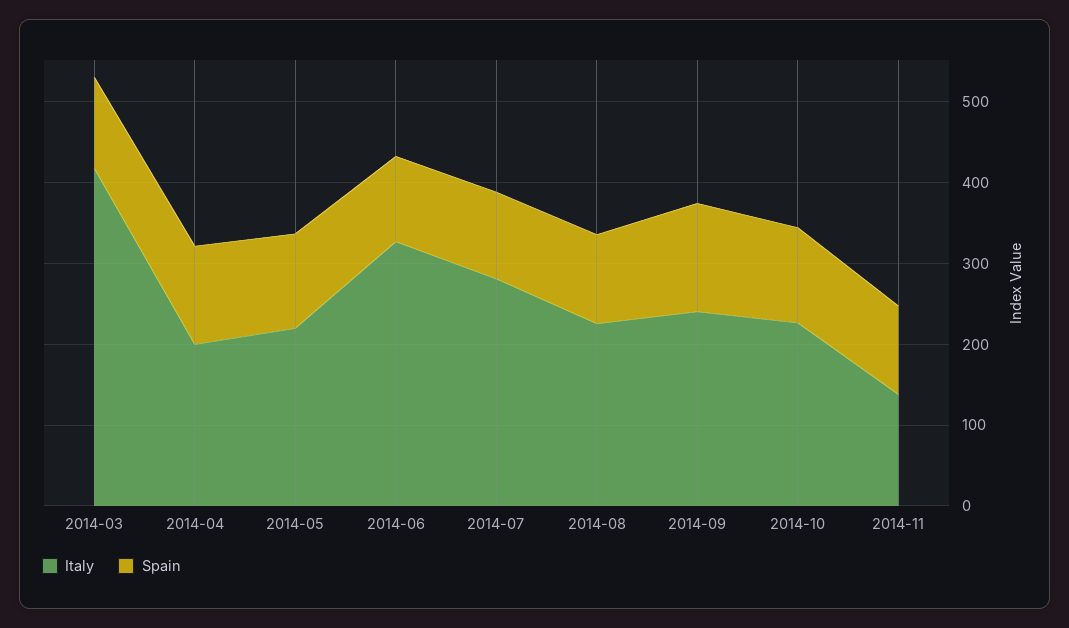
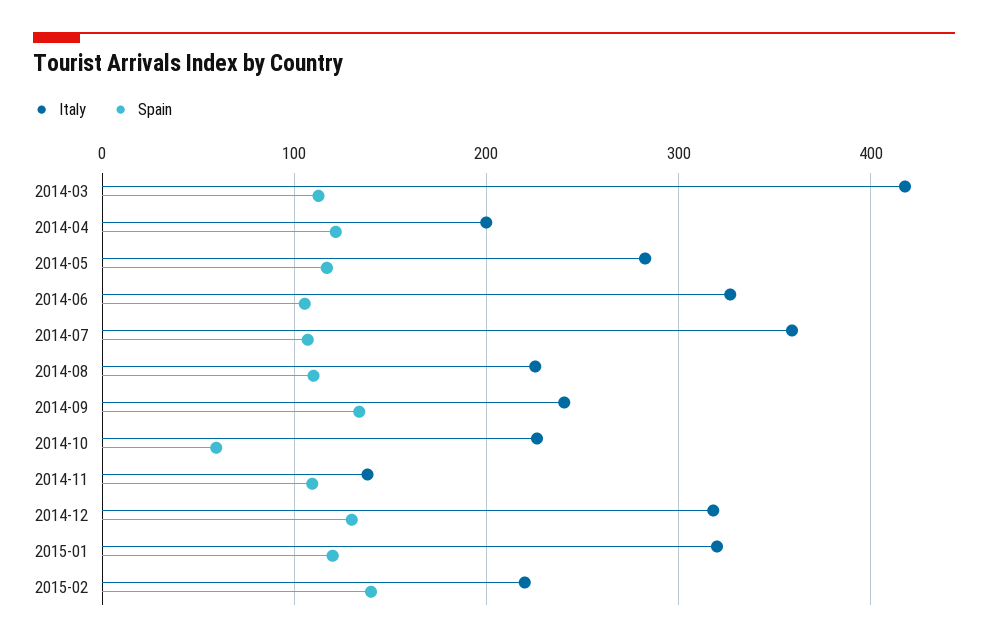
Italy, 2014-05: 220 -> 280
Italy, 2014-07: 280 -> 360
Spain, 2014-10: 120 -> 60
Italy, 2014-12: none -> 320
Spain, 2014-12: none -> 130
Italy, 2015-01: none -> 320
Spain, 2015-01: none -> 120
Italy, 2015-02: none -> 220
Spain, 2015-02: none -> 140

